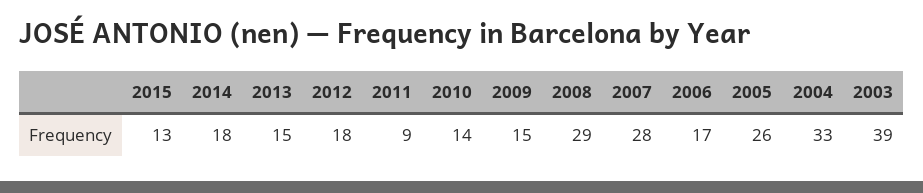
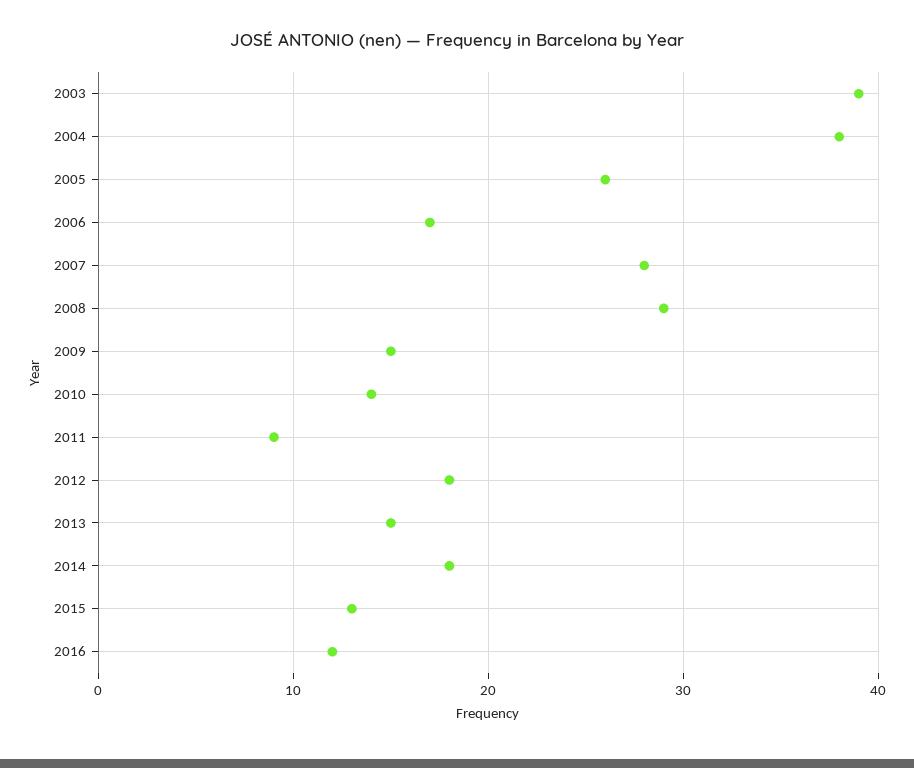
2004: 33 -> 38
2016: none -> 12

